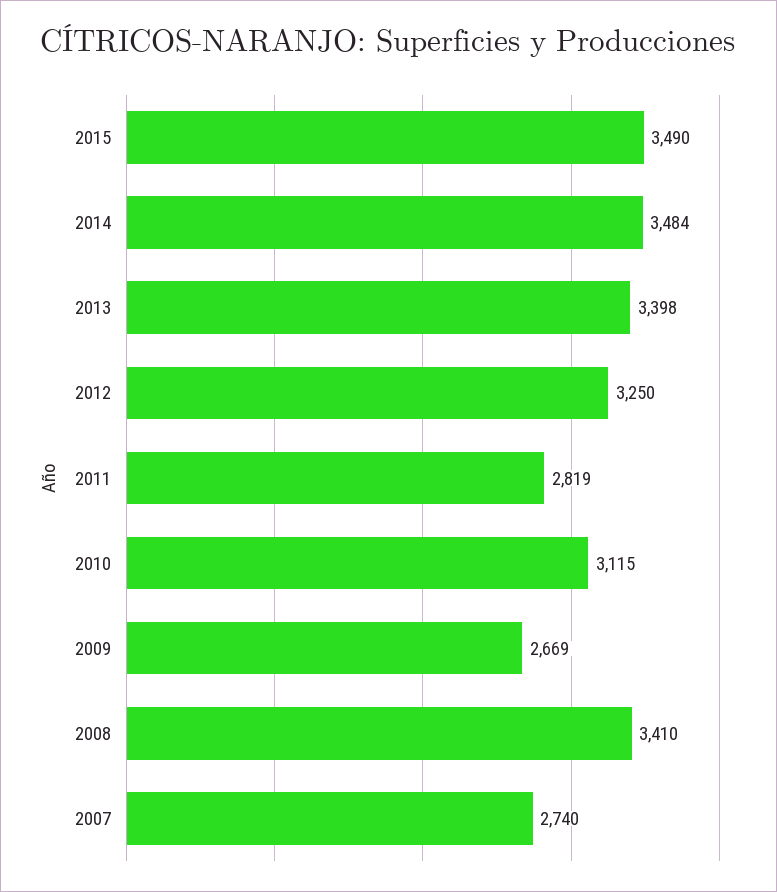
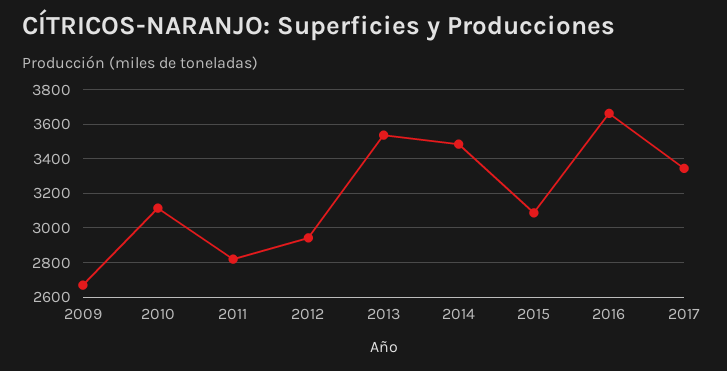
2015: 3490 -> 3100
2013: 3398 -> 3550
2012: 3250 -> 2950
2008: 3410 -> none
2007: 2740 -> none
2016: none -> 3650
2017: none -> 3350

